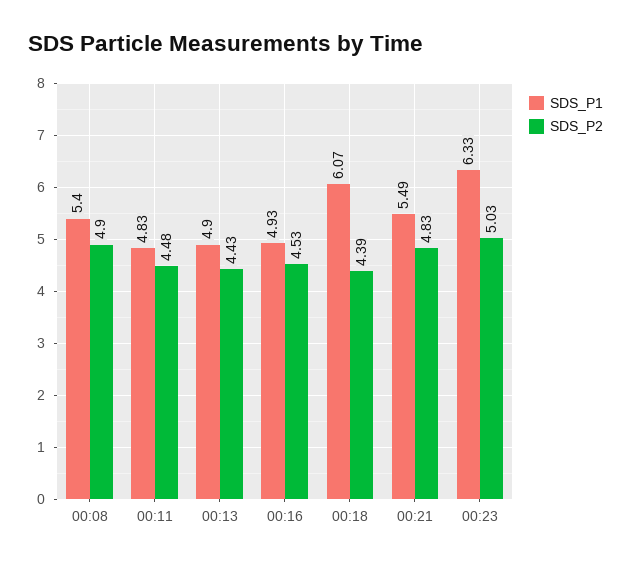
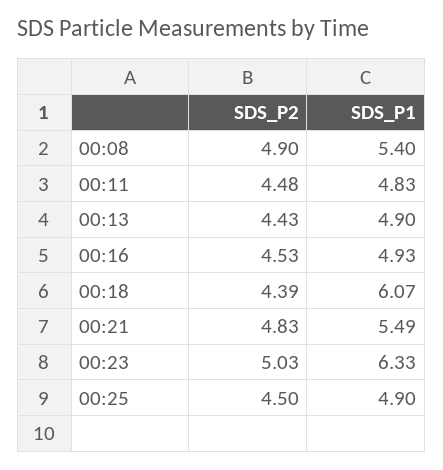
SDS_P2, 00:25: none -> 4.5
SDS_P1, 00:25: none -> 4.9

